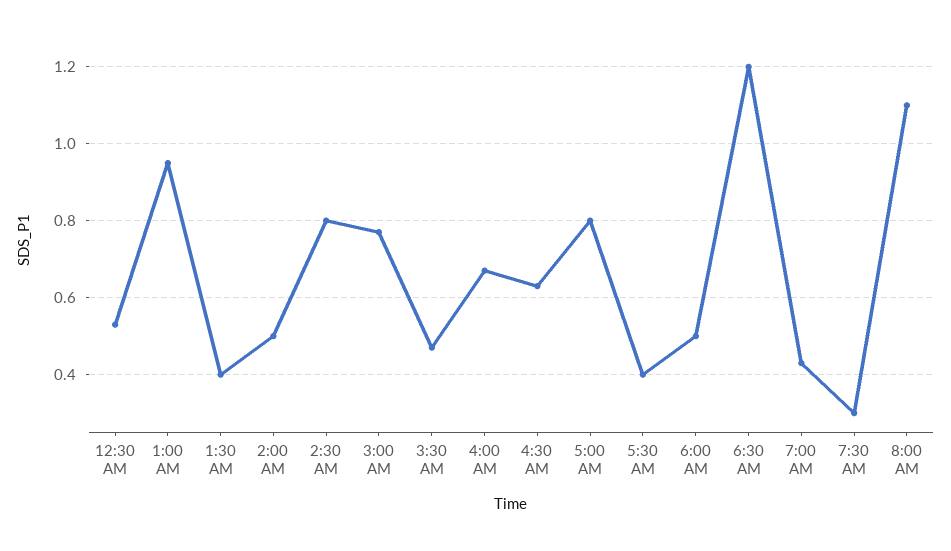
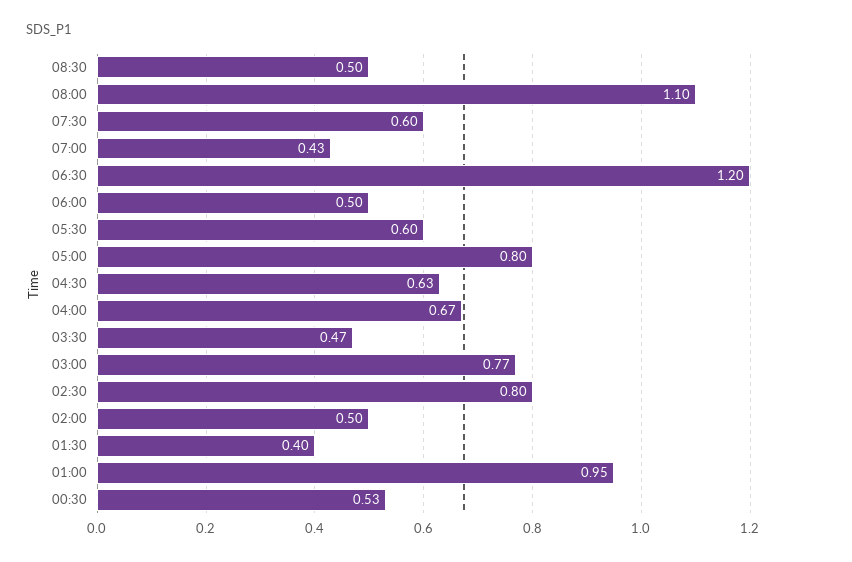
5:30 AM: 0.4 -> 0.6
7:30 AM: 0.3 -> 0.6
08:30: none -> 0.5

